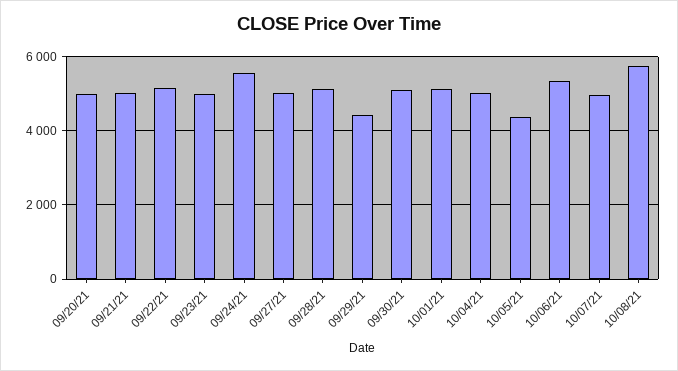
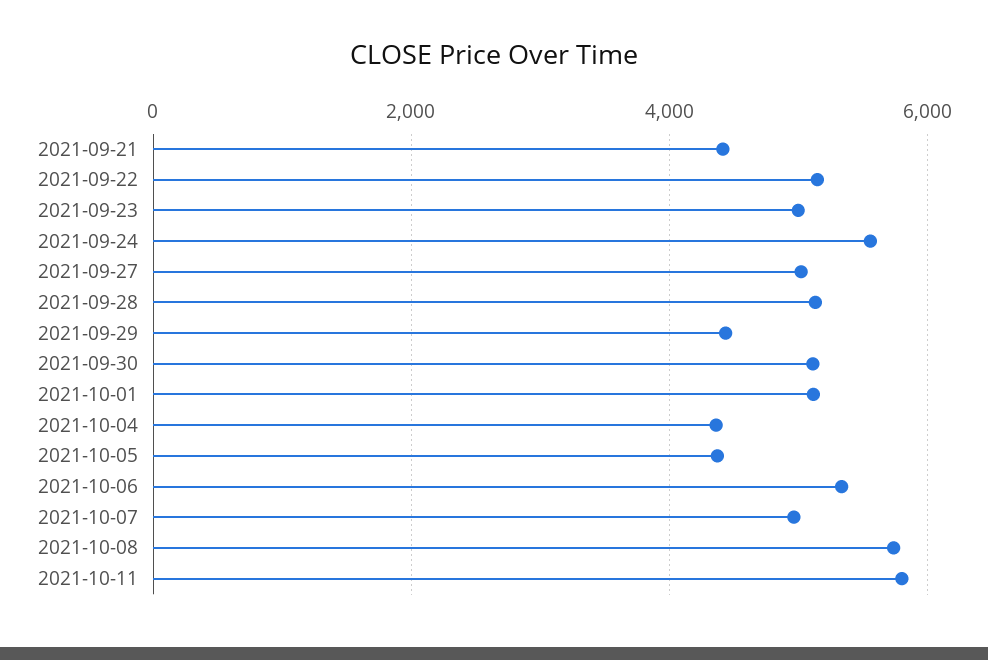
09/20/21: 5000 -> none
09/21/21: 5000 -> 4400
10/04/21: 5000 -> 4400
2021-10-11: none -> 5800

